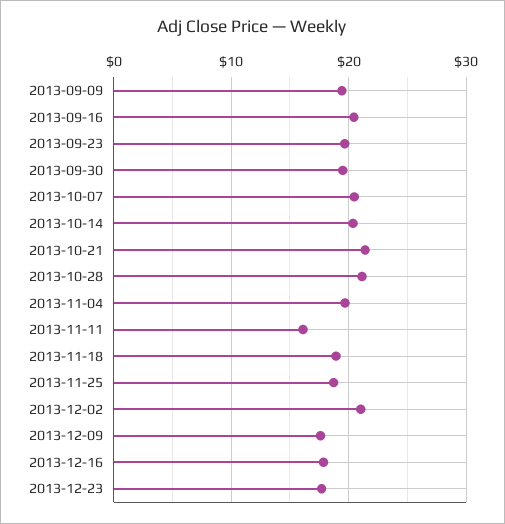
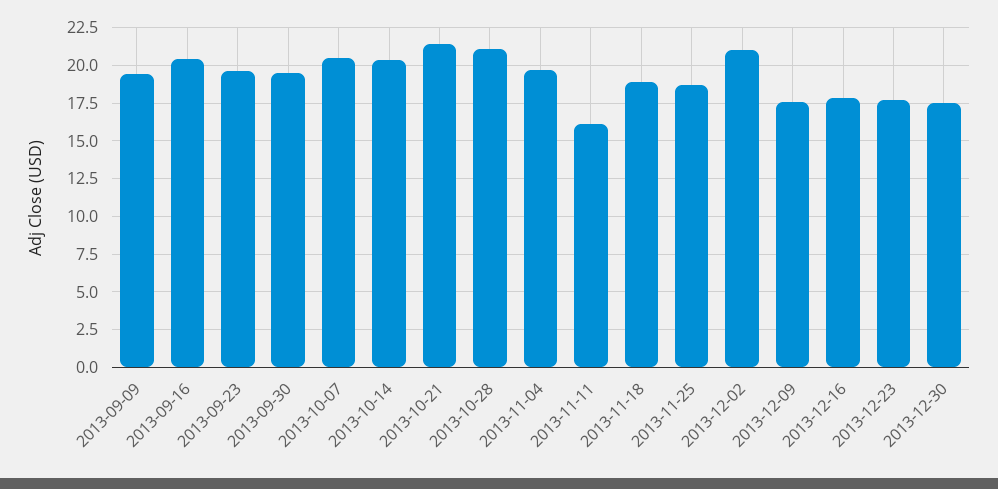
2013-12-30: none -> 17.5

